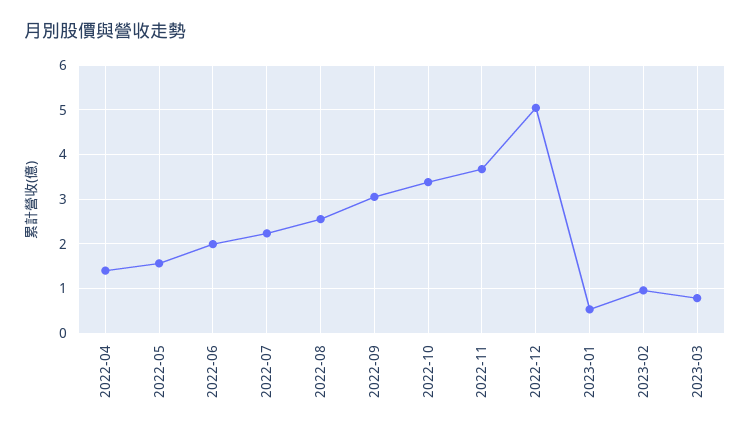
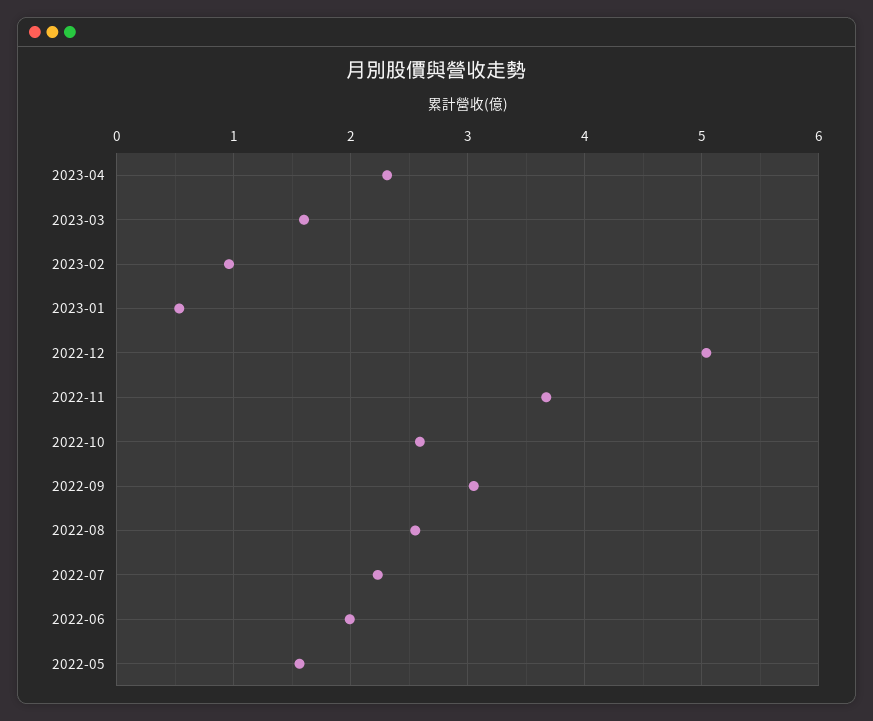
2022-04: 1.4 -> none
2022-10: 3.4 -> 2.6
2023-03: 0.8 -> 1.6
2023-04: none -> 2.3

